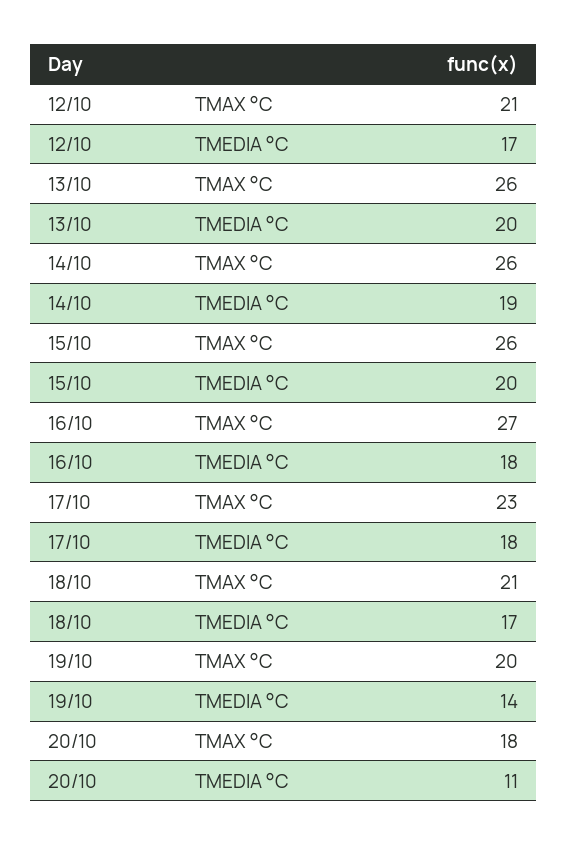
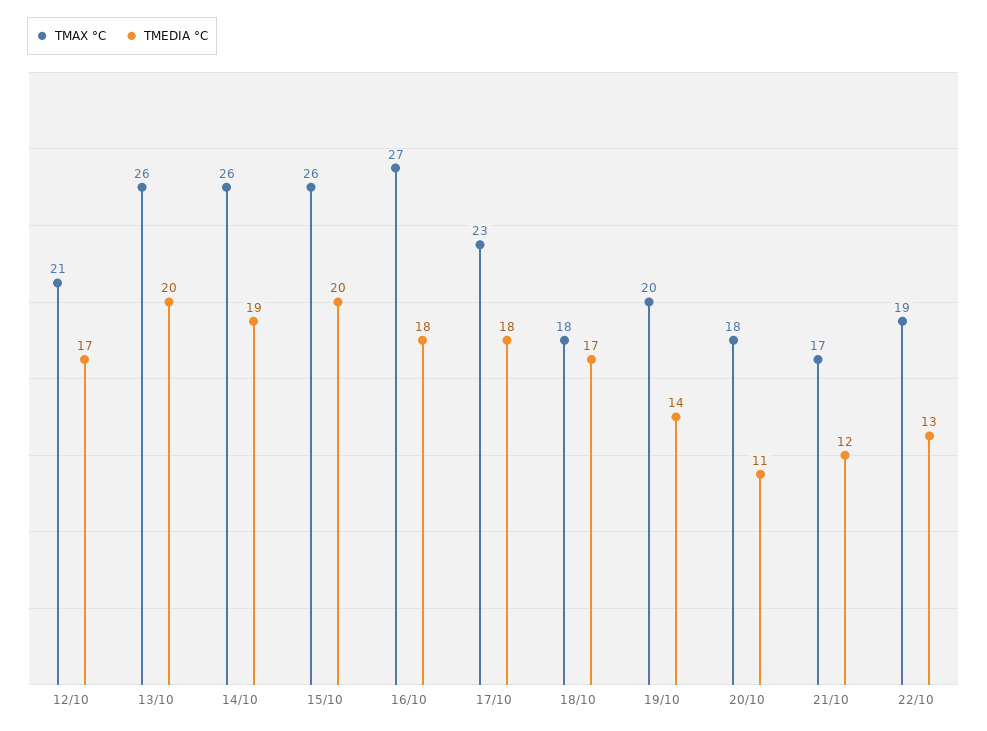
TMAX °C, 18/10: 21 -> 18
TMAX °C, 21/10: none -> 17
TMEDIA °C, 21/10: none -> 12
TMAX °C, 22/10: none -> 19
TMEDIA °C, 22/10: none -> 13

